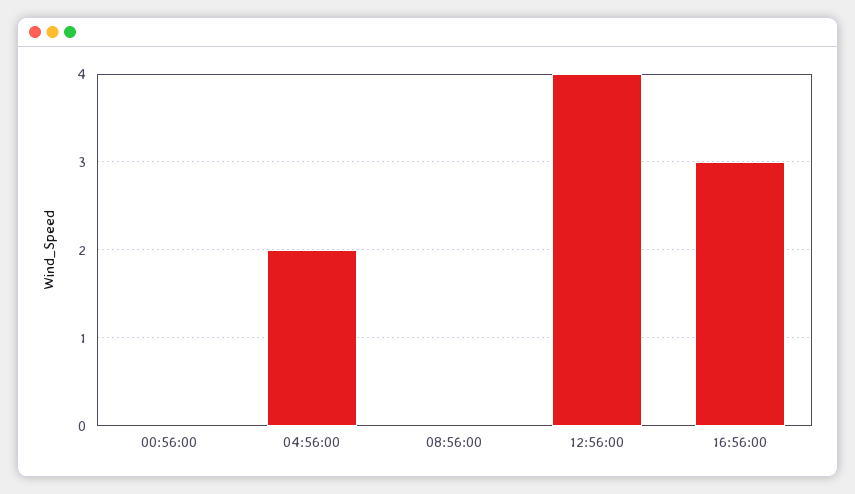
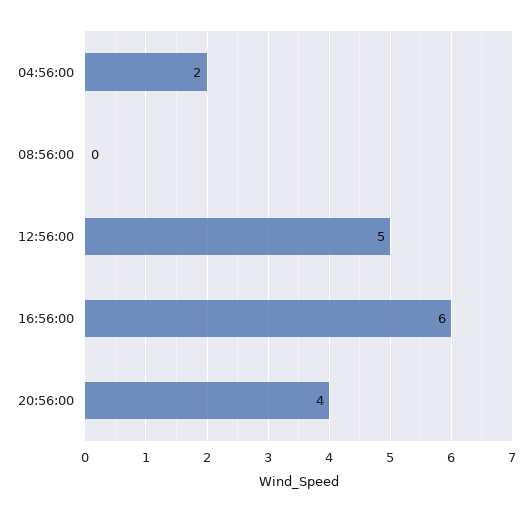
00:56:00: 0 -> none
12:56:00: 4 -> 5
16:56:00: 3 -> 6
20:56:00: none -> 4

